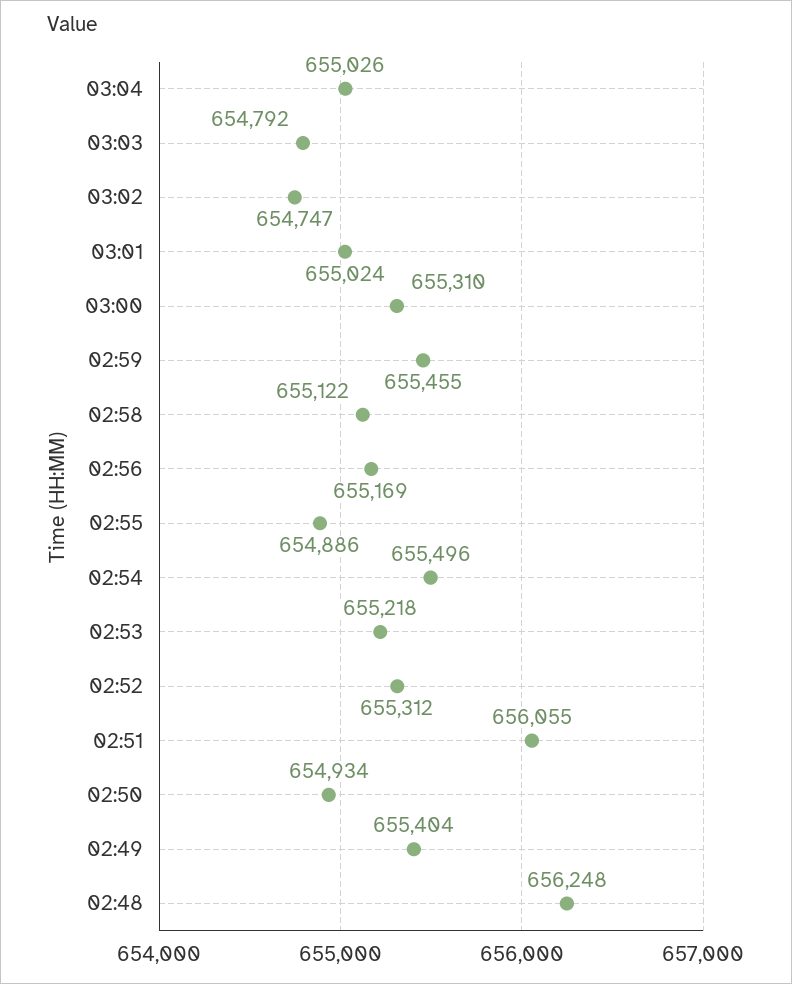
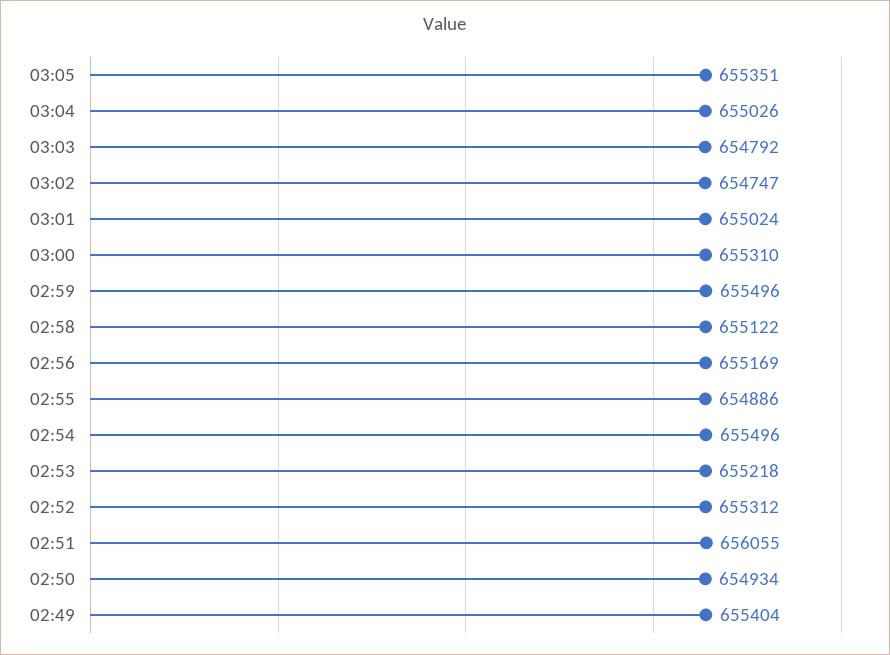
02:59: 655455 -> 655496
02:48: 656248 -> none
03:05: none -> 655351

